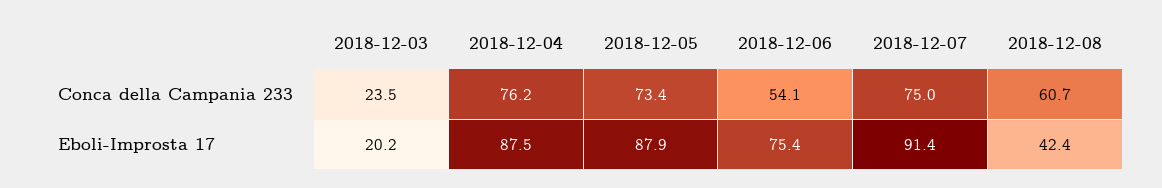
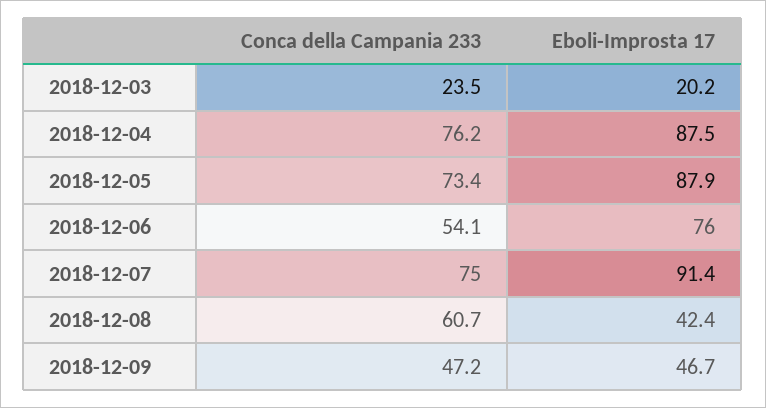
2018-12-06, Eboli-Improsta 17: 75.4 -> 76
2018-12-09, Conca della Campania 233: none -> 47.2
2018-12-09, Eboli-Improsta 17: none -> 46.7

